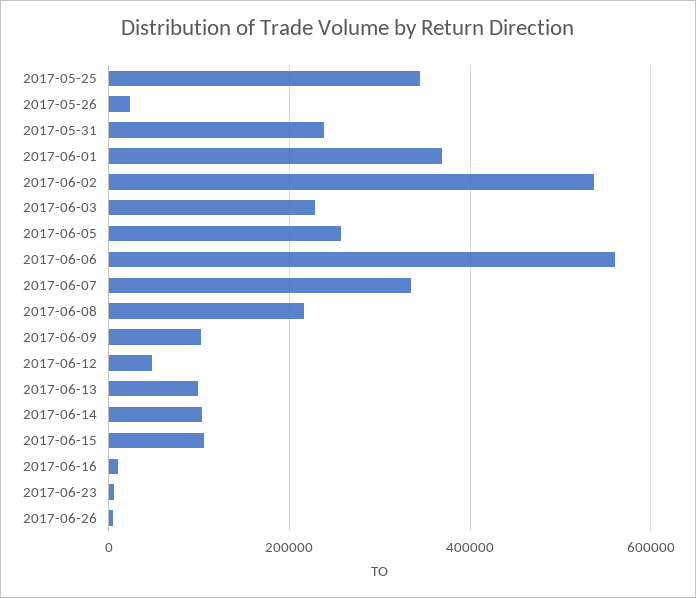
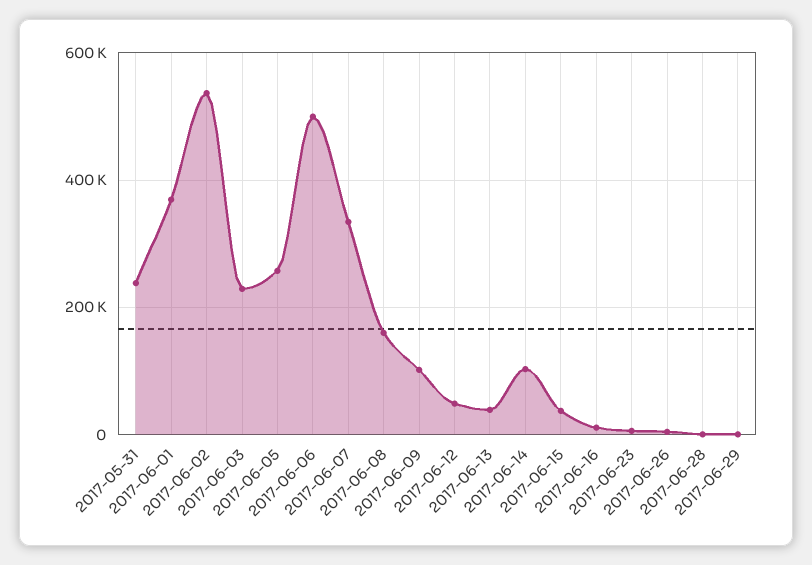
2017-05-25: 340000 -> none
2017-05-26: 20000 -> none
2017-06-06: 560000 -> 500000
2017-06-08: 220000 -> 160000
2017-06-13: 100000 -> 40000
2017-06-15: 100000 -> 40000
2017-06-28: none -> 0
2017-06-29: none -> 0

